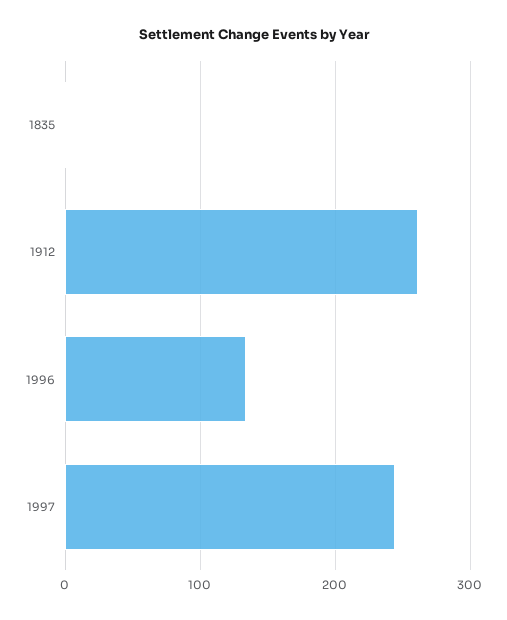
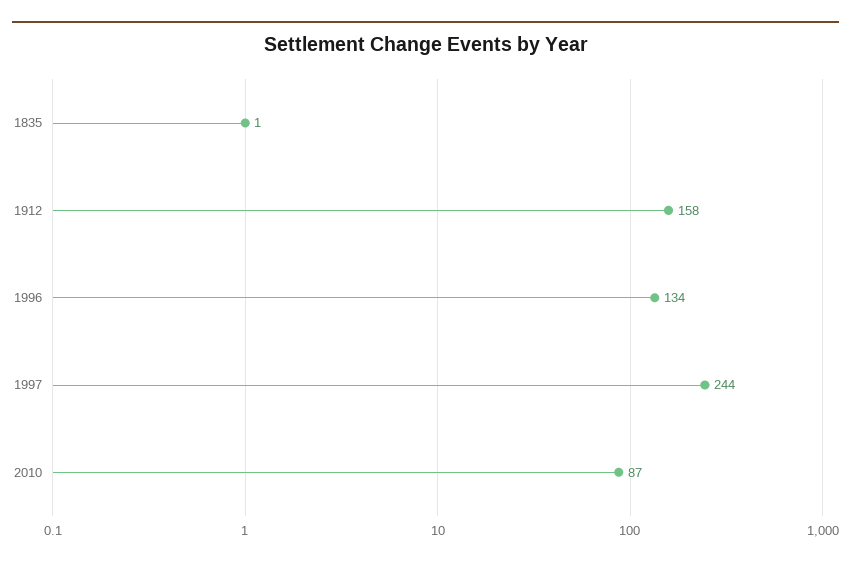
1912: 260 -> 158
2010: none -> 87

